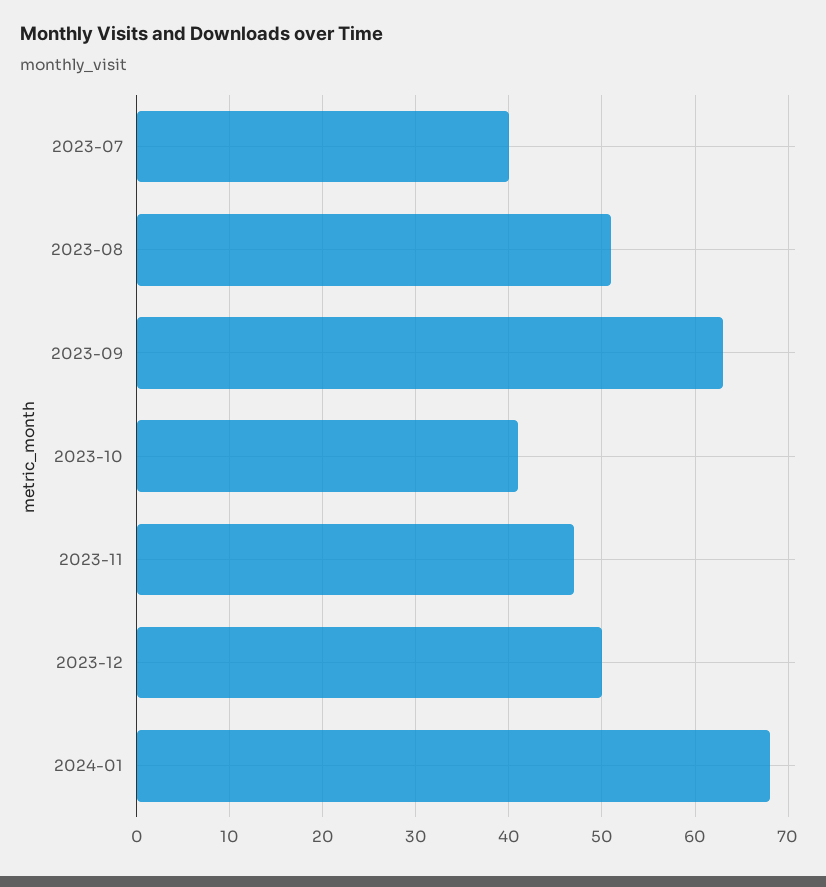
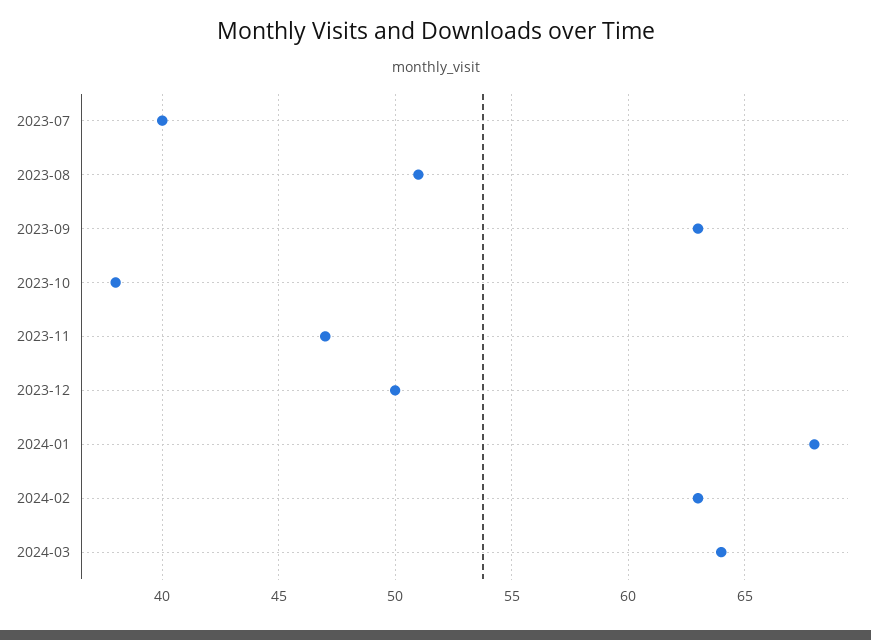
2023-10: 41 -> 38
2024-02: none -> 63
2024-03: none -> 64

